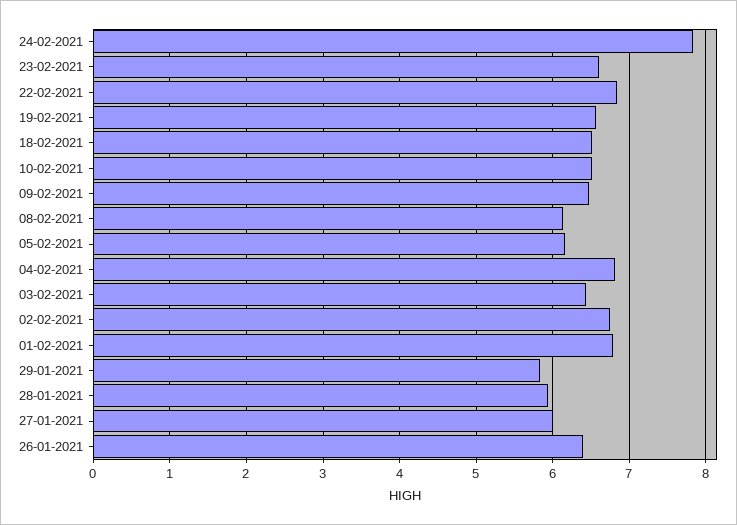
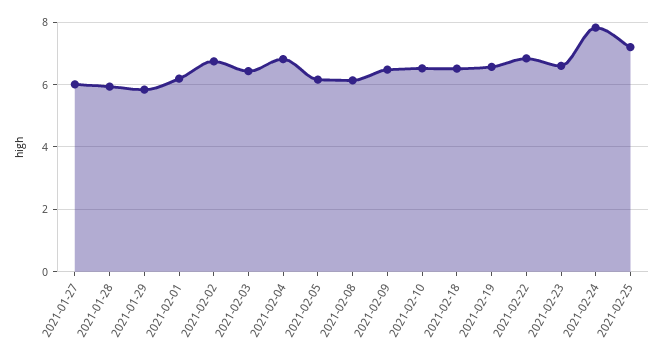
01-02-2021: 6.8 -> 6.2
26-01-2021: 6.4 -> none
2021-02-25: none -> 7.2

